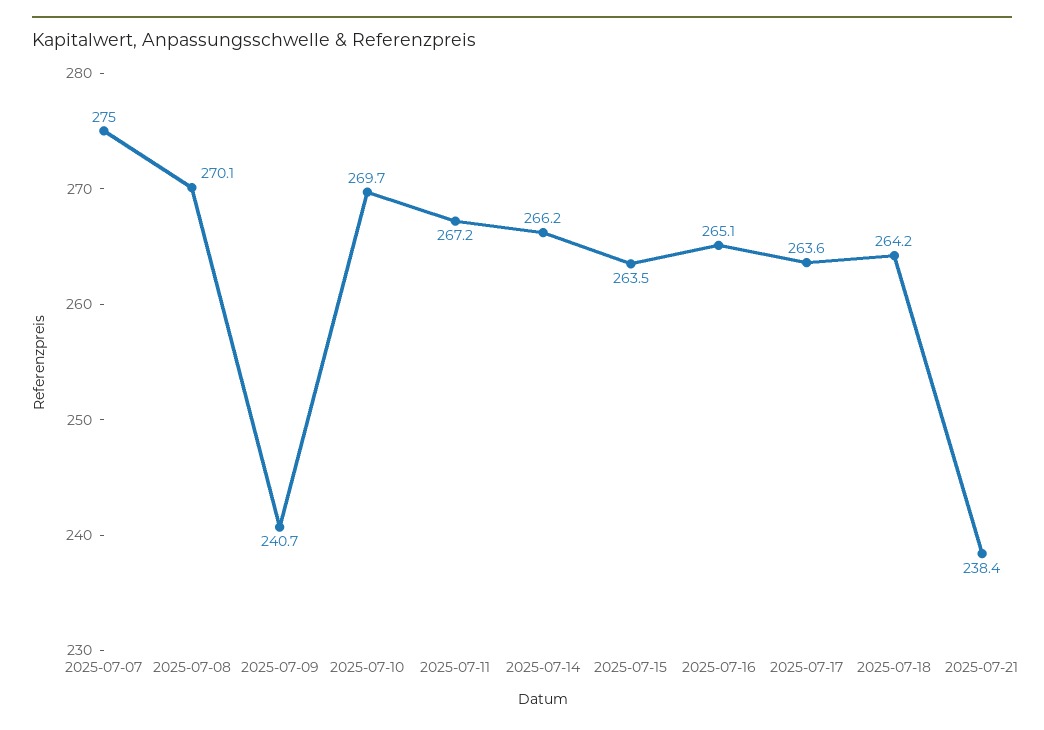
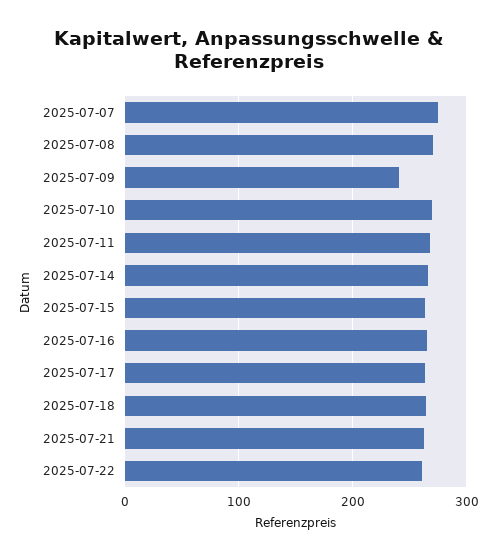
2025-07-21: 238.4 -> 260
2025-07-22: none -> 260

